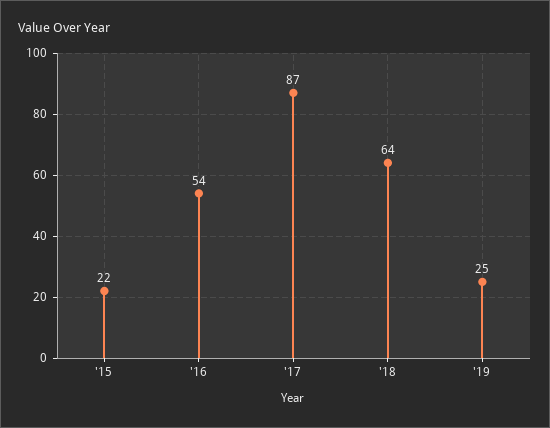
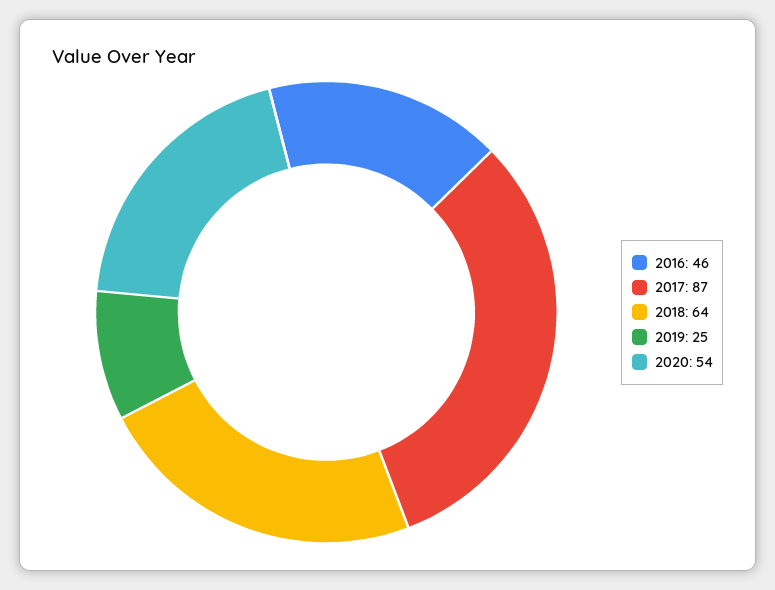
'15: 22 -> none
'16: 54 -> 46
2020: none -> 54

